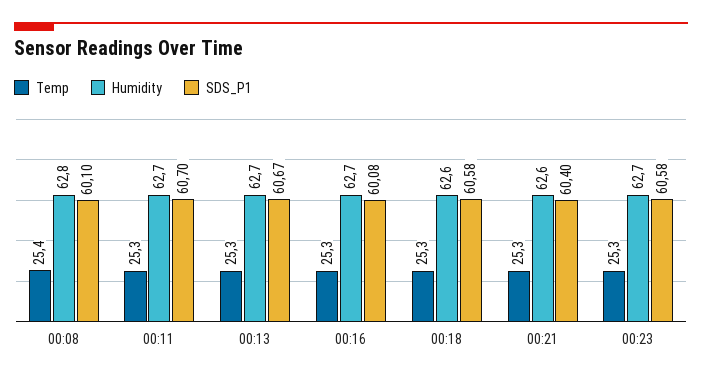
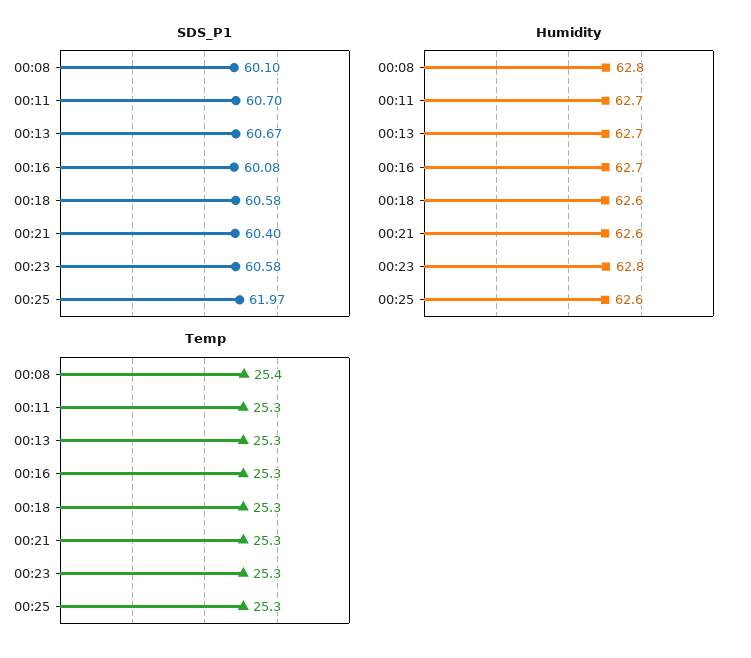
Humidity, 00:23: 62.7 -> 62.8
SDS_P1, 00:25: none -> 61.97
Humidity, 00:25: none -> 62.6
Temp, 00:25: none -> 25.3

